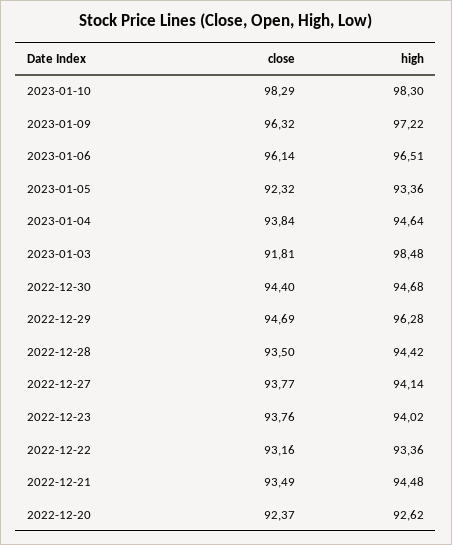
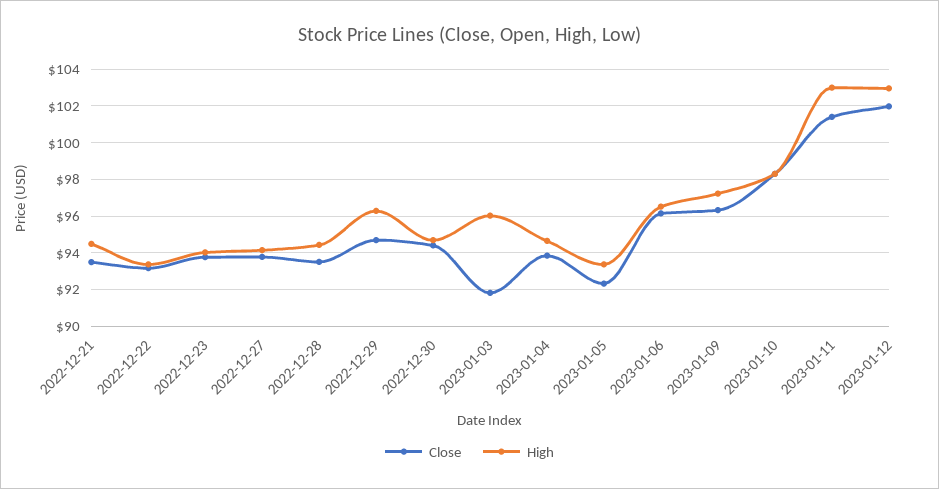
high, 2023-01-03: 98.48 -> 96
close, 2022-12-20: 92.37 -> none
high, 2022-12-20: 92.62 -> none
close, 2023-01-11: none -> 101.5
high, 2023-01-11: none -> 103
close, 2023-01-12: none -> 102
high, 2023-01-12: none -> 103

